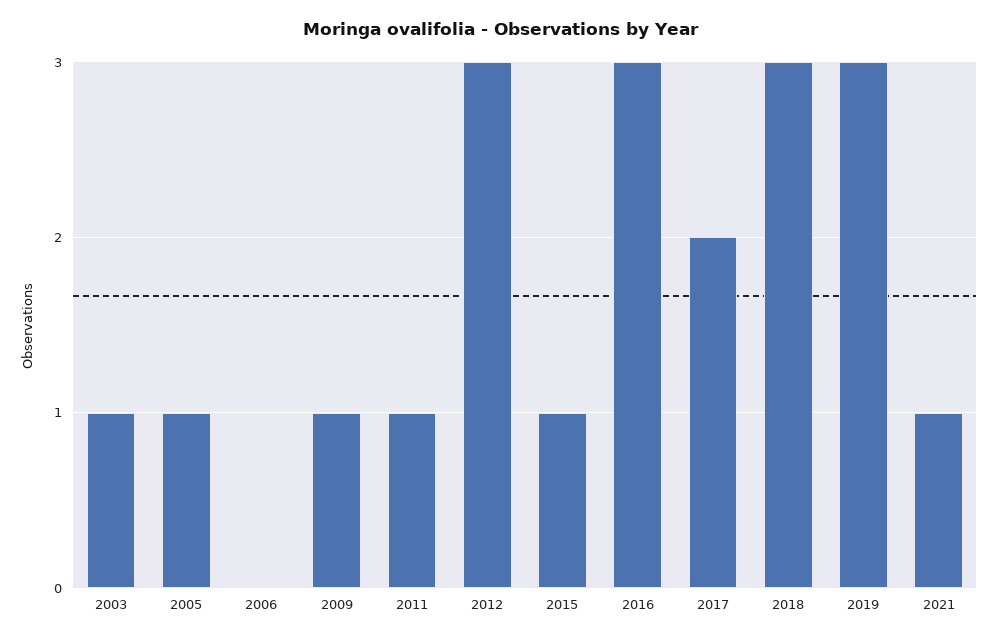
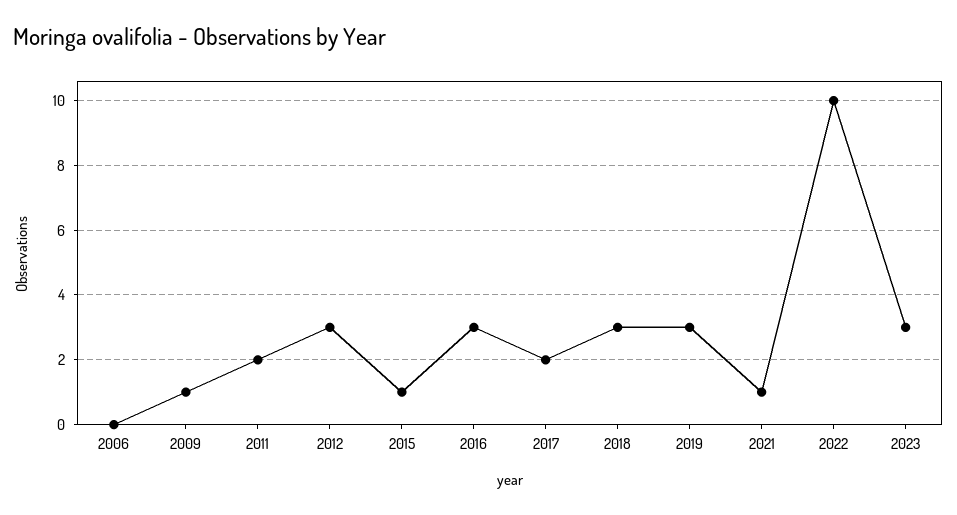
2003: 1 -> none
2005: 1 -> none
2011: 1 -> 2
2022: none -> 10
2023: none -> 3

